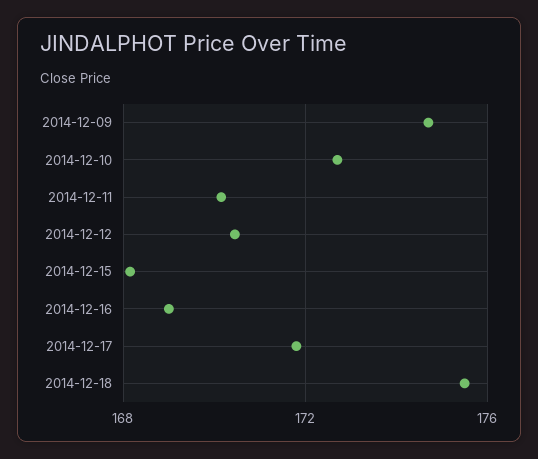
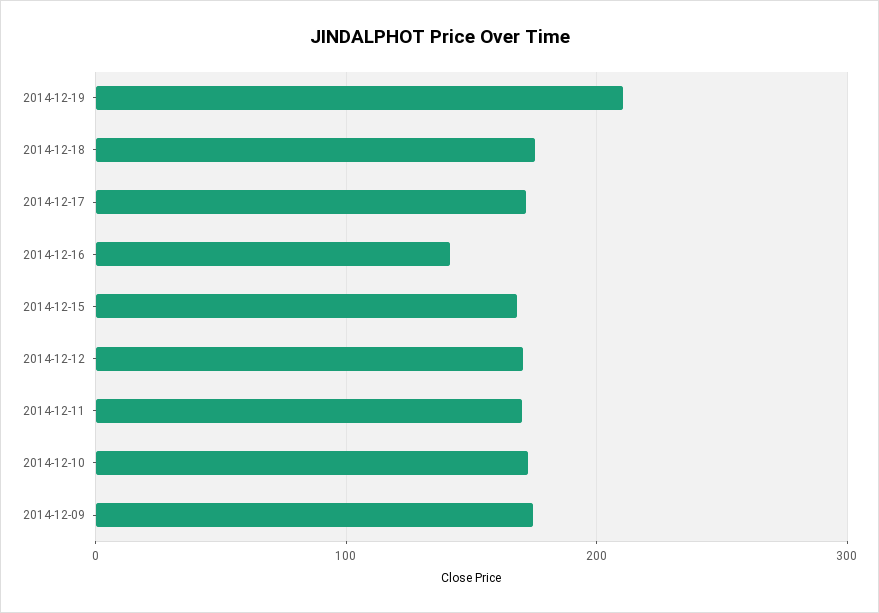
2014-12-16: 169 -> 140
2014-12-19: none -> 210

